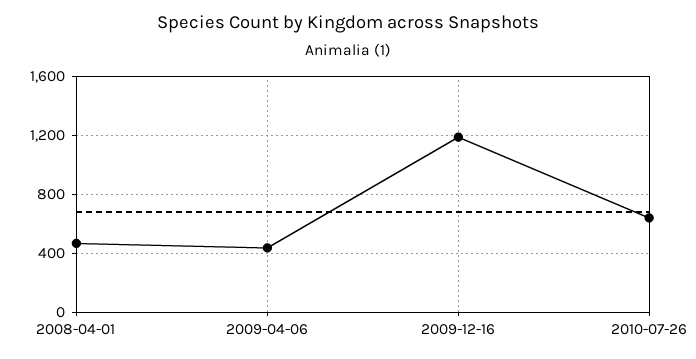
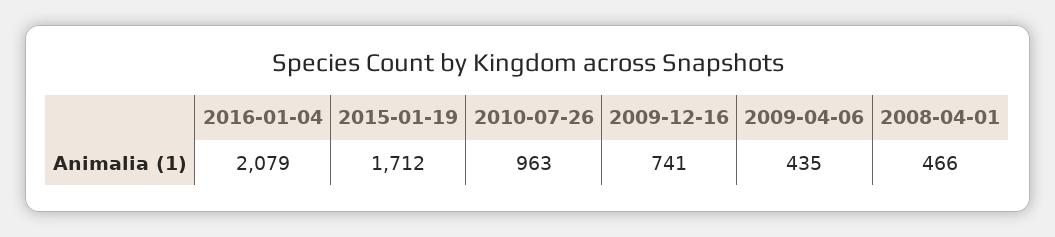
2009-12-16: 1200 -> 741
2010-07-26: 650 -> 963
2016-01-04: none -> 2079
2015-01-19: none -> 1712

